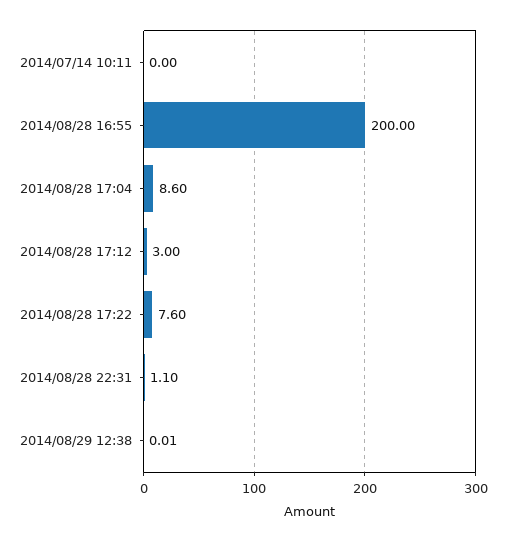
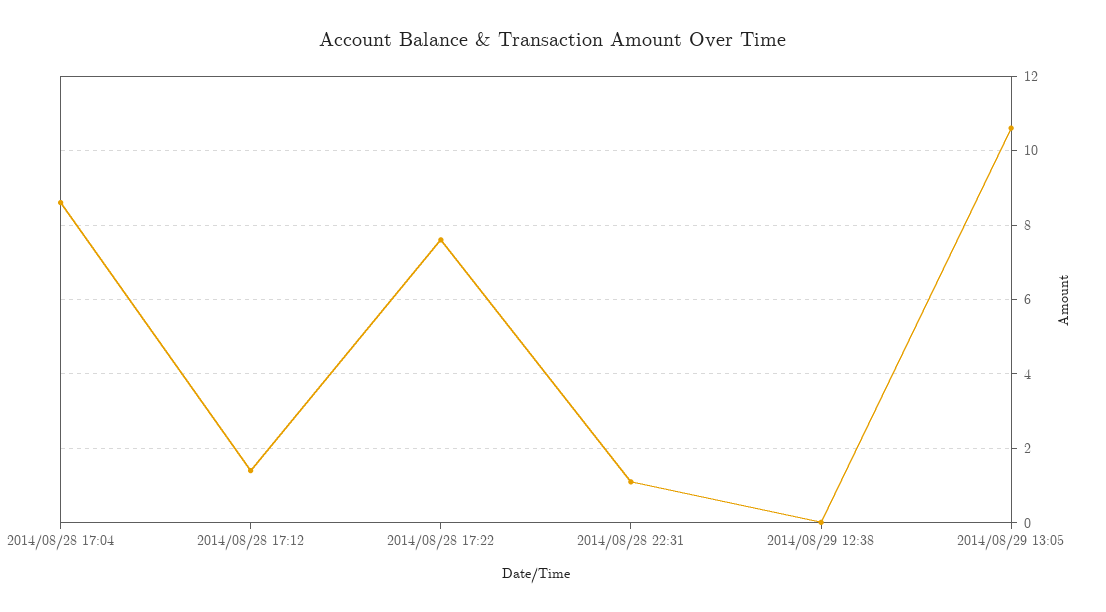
2014/07/14 10:11: 0 -> none
2014/08/28 16:55: 200 -> none
2014/08/28 17:12: 3 -> 1.4
2014/08/29 13:05: none -> 10.6

